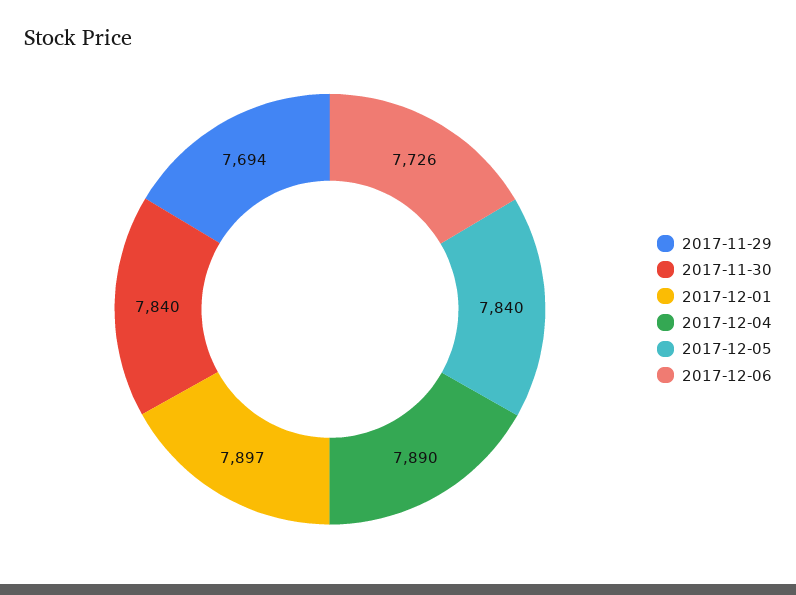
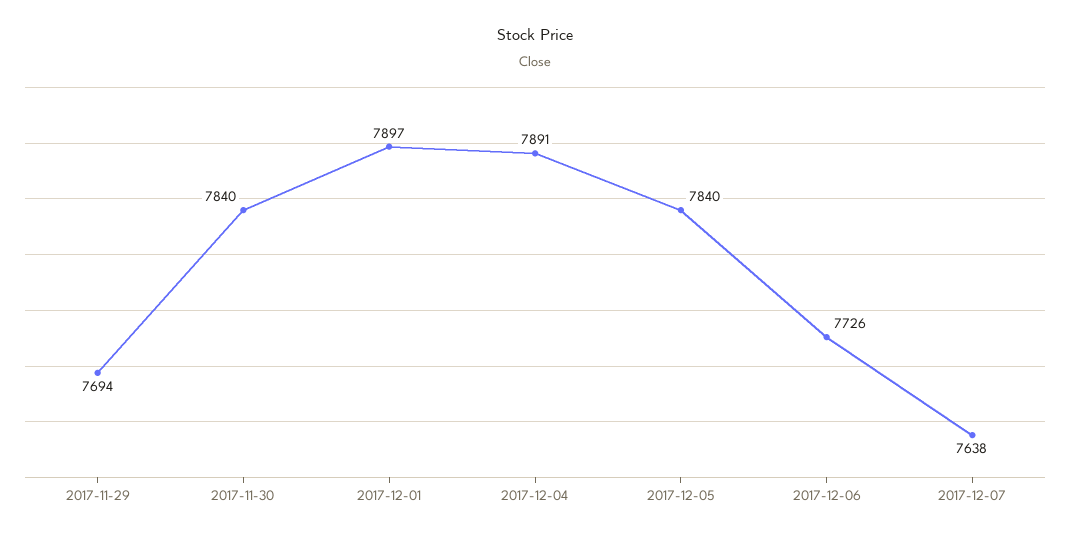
2017-12-04: 7890 -> 7891
2017-12-07: none -> 7638

